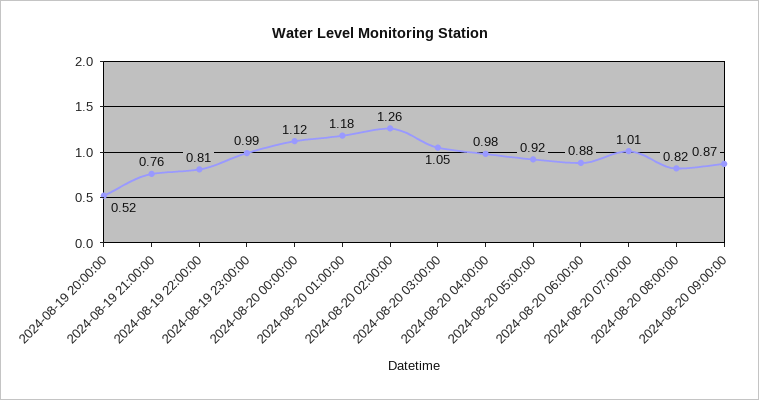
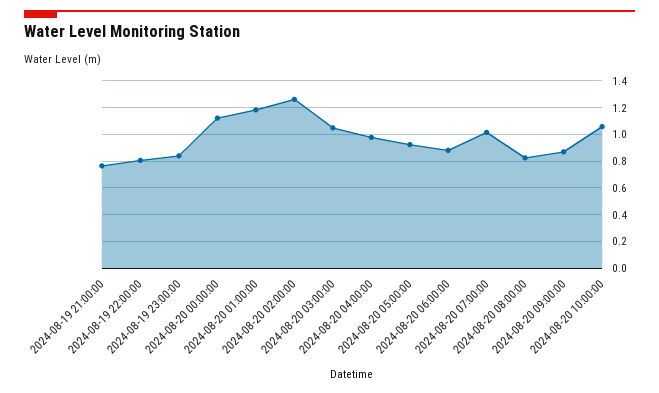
2024-08-19 20:00:00: 0.52 -> none
2024-08-19 23:00:00: 0.99 -> 0.85
2024-08-20 10:00:00: none -> 1.05

